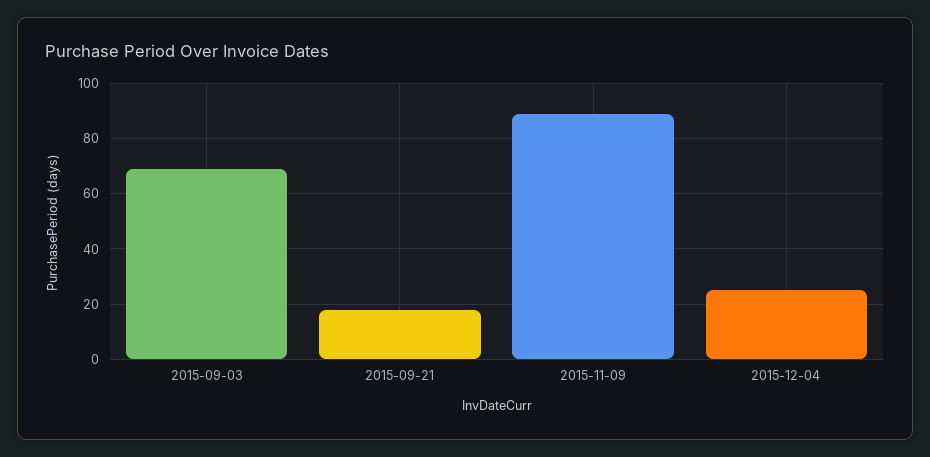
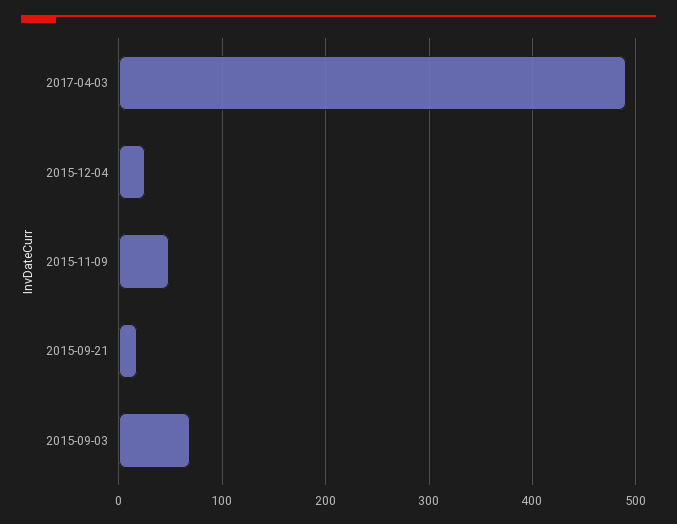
2015-11-09: 90 -> 50
2017-04-03: none -> 490

